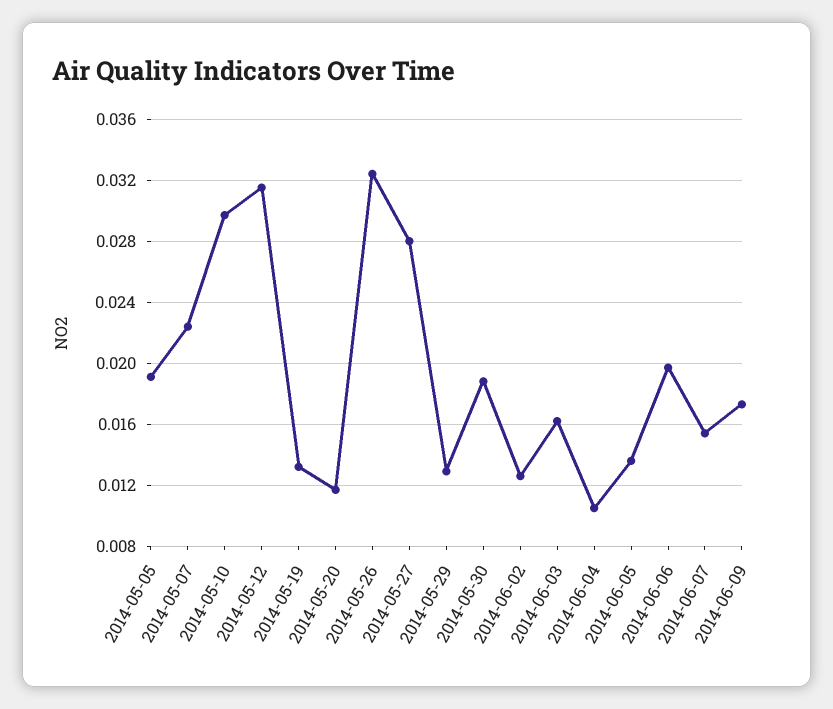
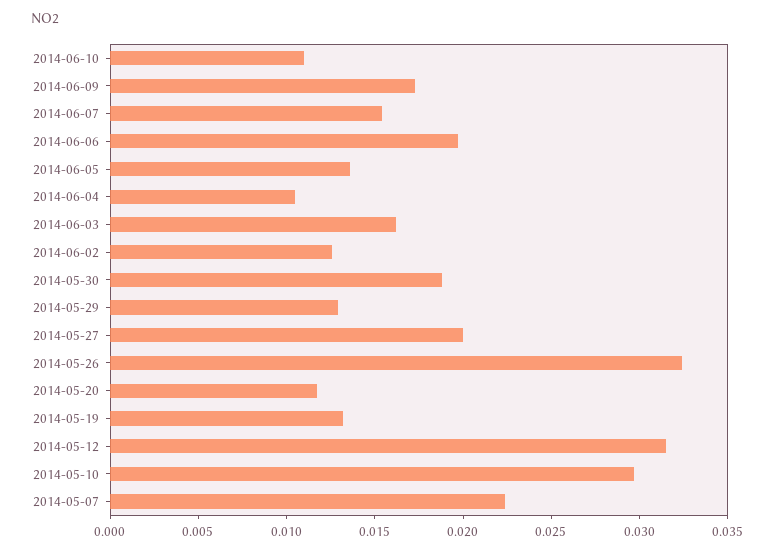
2014-05-05: 0.019 -> none
2014-05-27: 0.028 -> 0.02
2014-06-10: none -> 0.011

